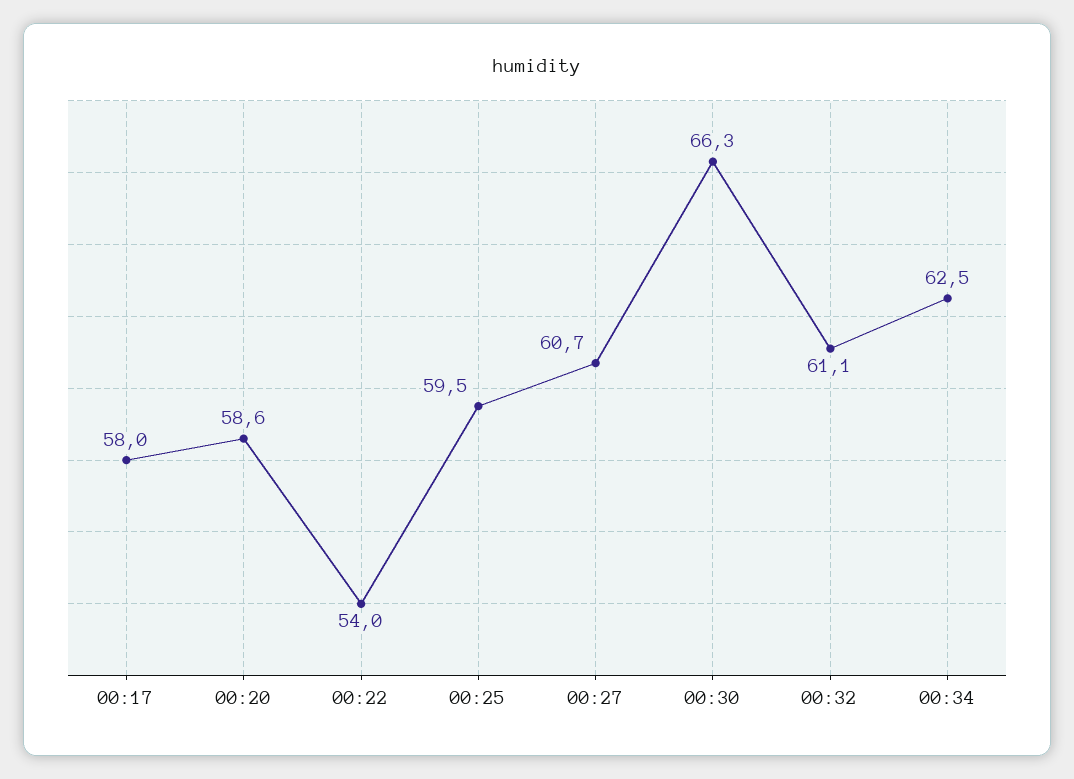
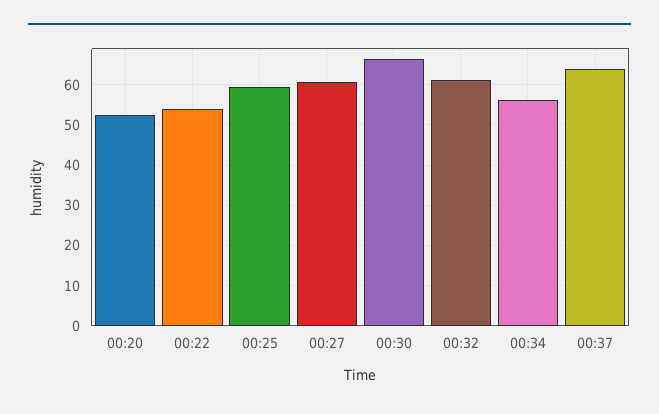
00:17: 58 -> none
00:20: 58.6 -> 52
00:34: 62.5 -> 56
00:37: none -> 64

